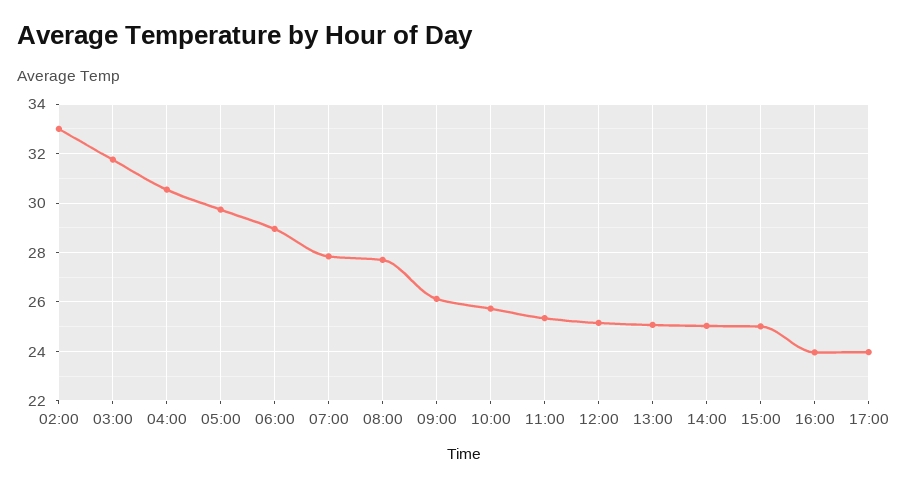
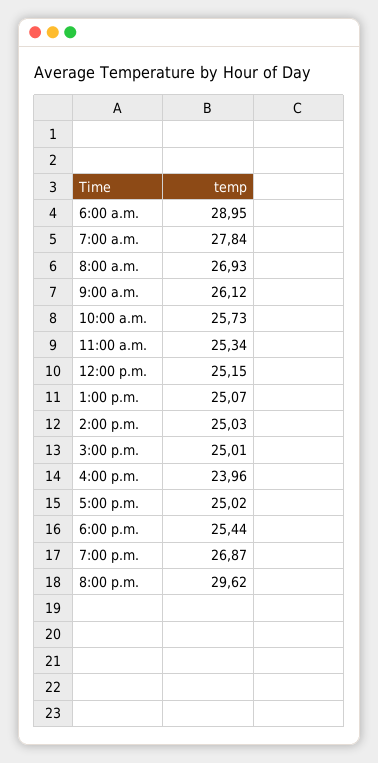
02:00: 33 -> none
03:00: 31.75 -> none
04:00: 30.5 -> none
05:00: 29.75 -> none
08:00: 27.75 -> 26.93
17:00: 24 -> 25.02
6:00 p.m.: none -> 25.44
7:00 p.m.: none -> 26.87
8:00 p.m.: none -> 29.62

